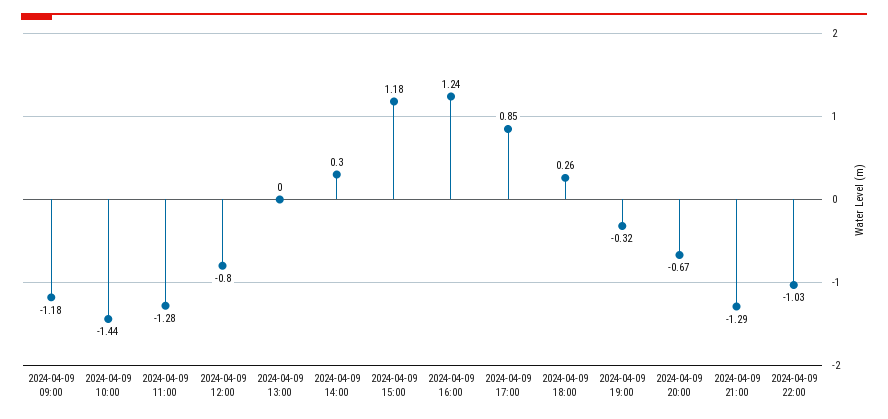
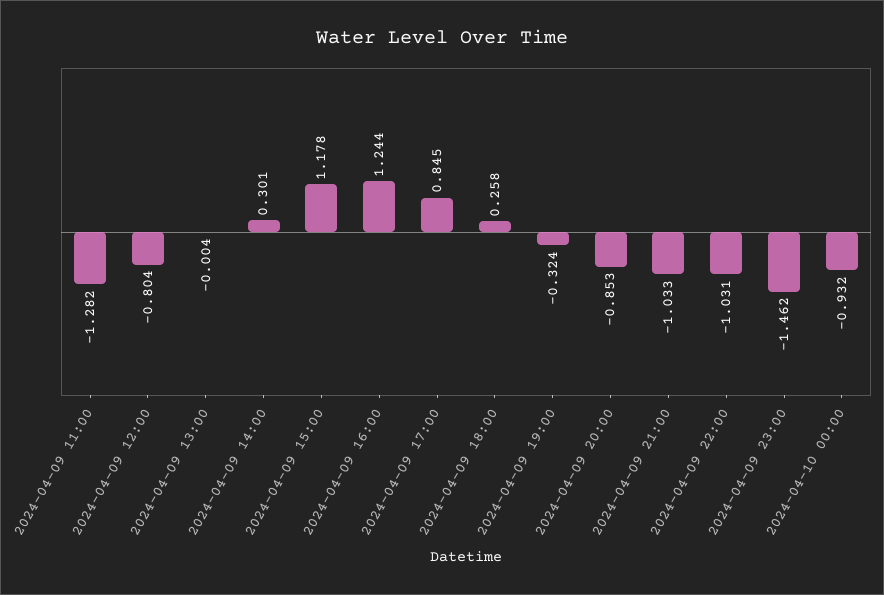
2024-04-09 09:00: -1.18 -> none
2024-04-09 10:00: -1.44 -> none
2024-04-09 20:00: -0.67 -> -0.853
2024-04-09 21:00: -1.29 -> -1.033
2024-04-09 23:00: none -> -1.462
2024-04-10 00:00: none -> -0.932

